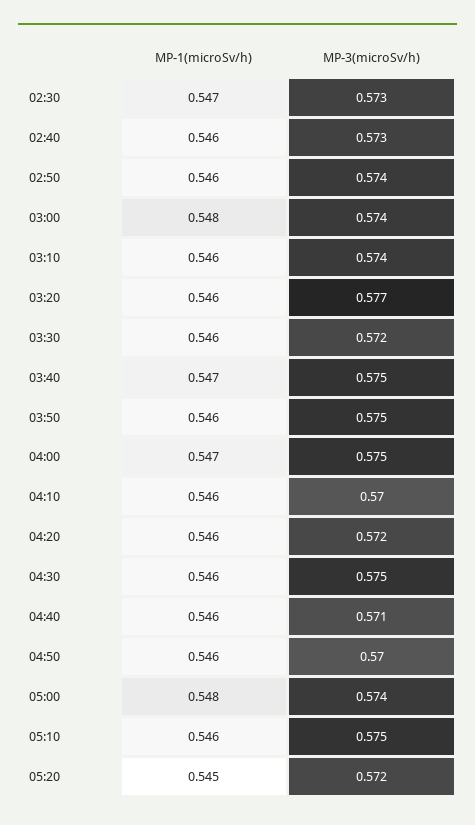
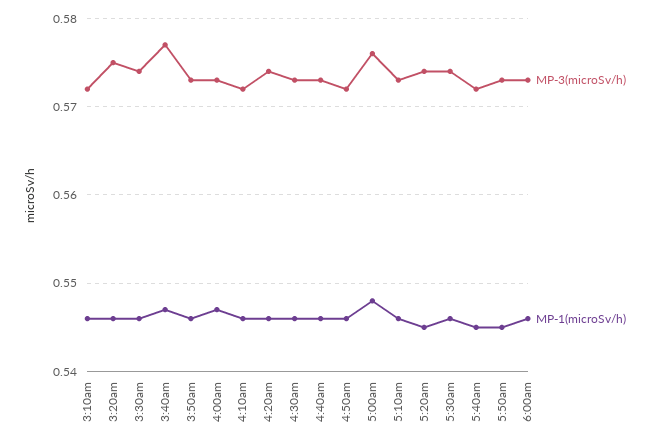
MP-1(microSv/h), 02:30: 0.547 -> none
MP-3(microSv/h), 02:30: 0.573 -> none
MP-1(microSv/h), 02:40: 0.546 -> none
MP-3(microSv/h), 02:40: 0.573 -> none
MP-1(microSv/h), 02:50: 0.546 -> none
MP-3(microSv/h), 02:50: 0.574 -> none
MP-1(microSv/h), 03:00: 0.548 -> none
MP-3(microSv/h), 03:00: 0.574 -> none
MP-3(microSv/h), 03:10: 0.574 -> 0.572
MP-3(microSv/h), 03:20: 0.577 -> 0.575
MP-3(microSv/h), 03:30: 0.572 -> 0.574
MP-3(microSv/h), 03:40: 0.575 -> 0.577
MP-3(microSv/h), 03:50: 0.575 -> 0.573
MP-3(microSv/h), 04:00: 0.575 -> 0.573
MP-3(microSv/h), 04:10: 0.57 -> 0.572
MP-3(microSv/h), 04:20: 0.572 -> 0.574
MP-3(microSv/h), 04:30: 0.575 -> 0.573
MP-3(microSv/h), 04:40: 0.571 -> 0.573
MP-3(microSv/h), 04:50: 0.57 -> 0.572
MP-3(microSv/h), 05:00: 0.574 -> 0.576
MP-3(microSv/h), 05:10: 0.575 -> 0.573
MP-3(microSv/h), 05:20: 0.572 -> 0.574
MP-3(microSv/h), 5:30am: none -> 0.574
MP-1(microSv/h), 5:30am: none -> 0.546
MP-3(microSv/h), 5:40am: none -> 0.572
MP-1(microSv/h), 5:40am: none -> 0.545
MP-3(microSv/h), 5:50am: none -> 0.573
MP-1(microSv/h), 5:50am: none -> 0.545
MP-3(microSv/h), 6:00am: none -> 0.573
MP-1(microSv/h), 6:00am: none -> 0.546

